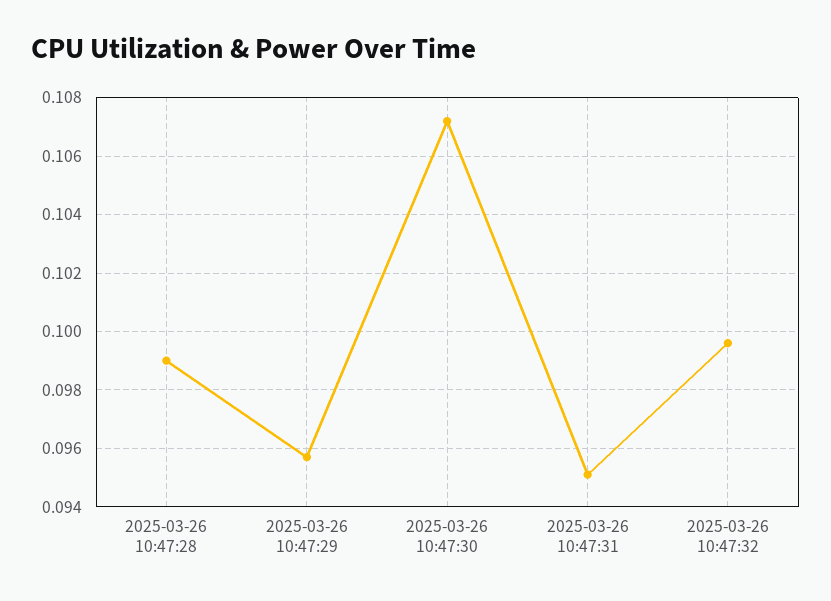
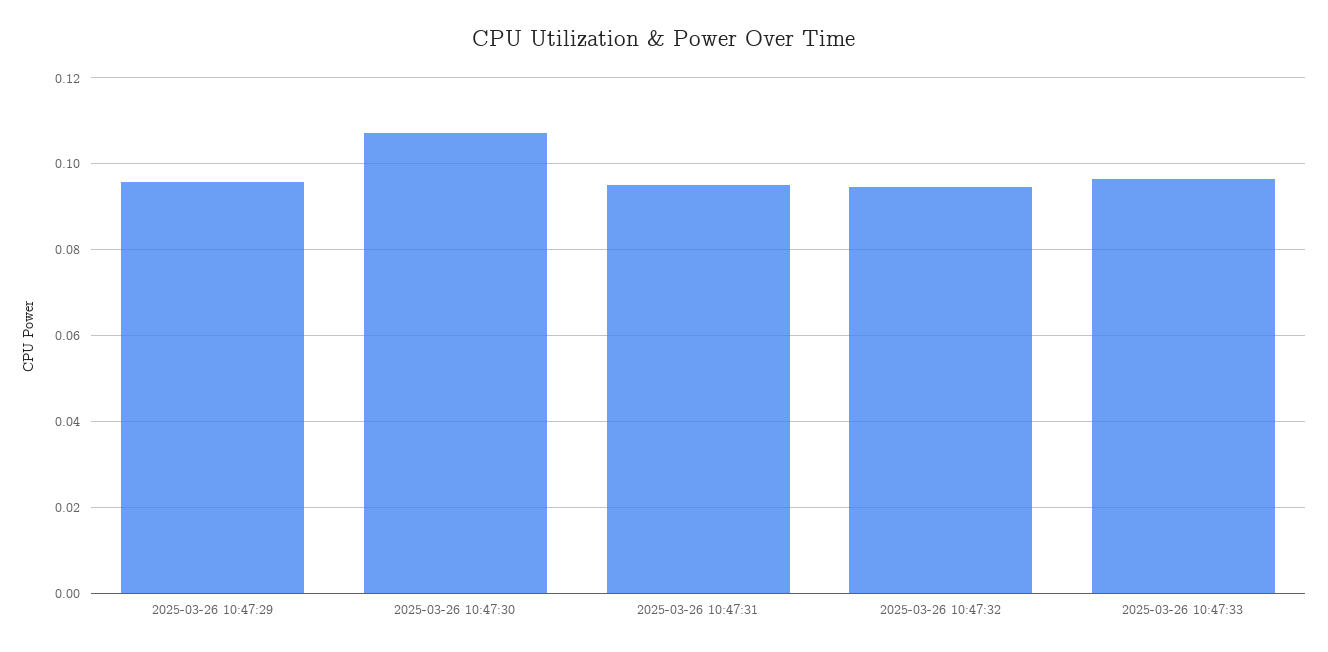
2025-03-26 10:47:28: 0.099 -> none
2025-03-26 10:47:32: 0.0995 -> 0.094
2025-03-26 10:47:33: none -> 0.096

